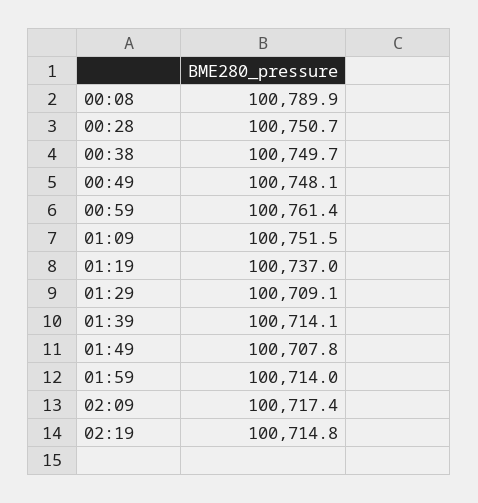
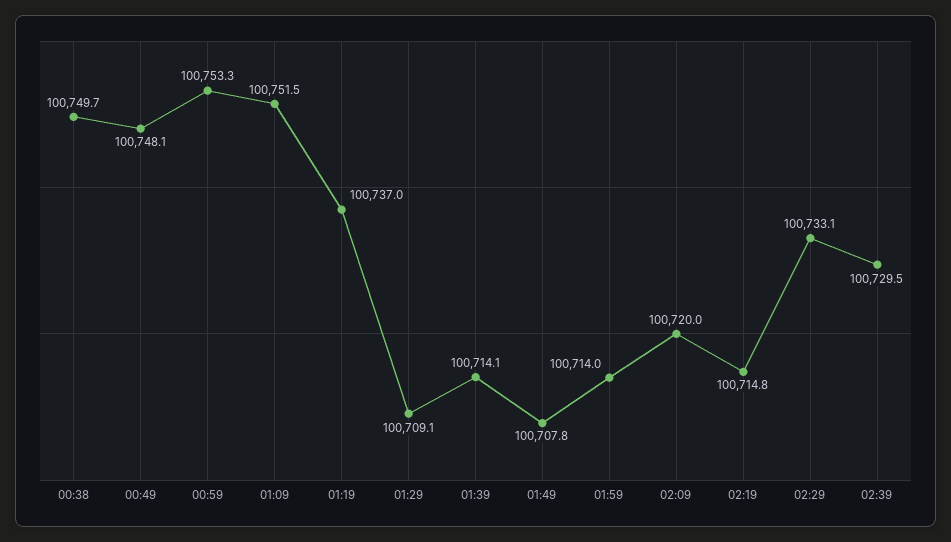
00:08: 100789.9 -> none
00:28: 100750.7 -> none
00:59: 100761.4 -> 100753.3
02:09: 100717.4 -> 100720
02:29: none -> 100733.1
02:39: none -> 100729.5

